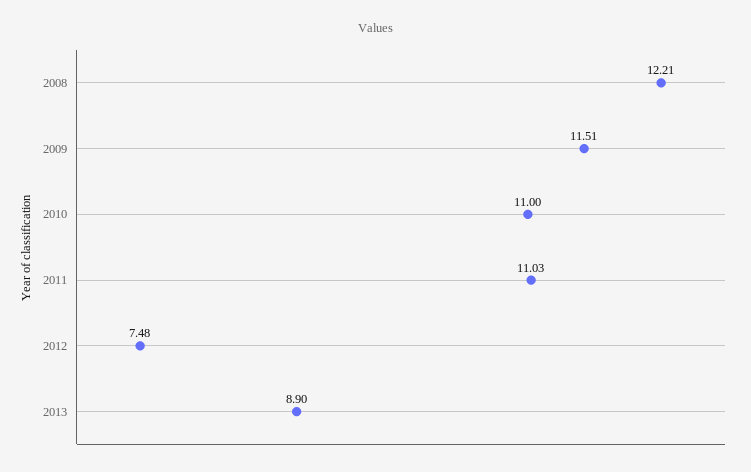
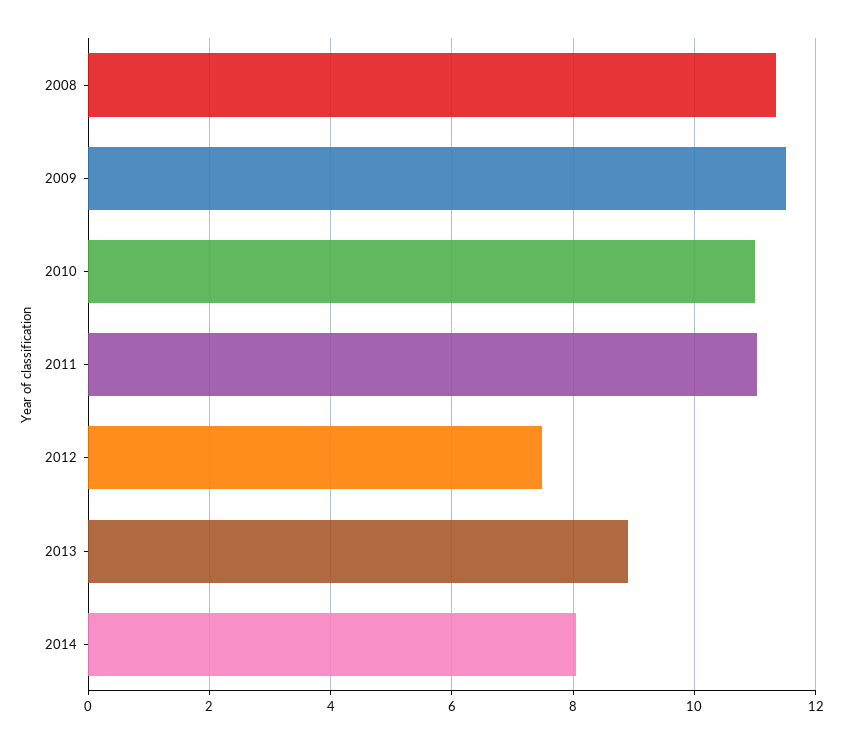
2008: 12.21 -> 11.4
2014: none -> 8

